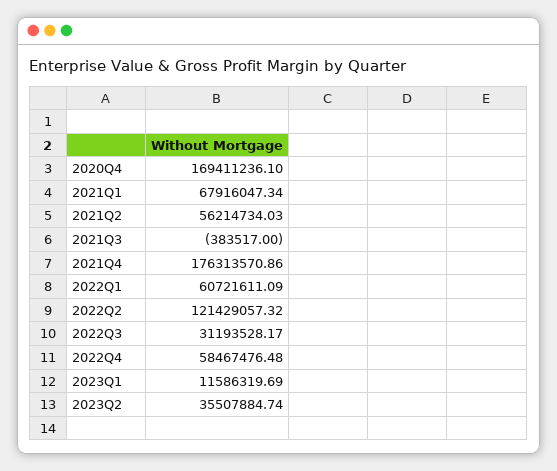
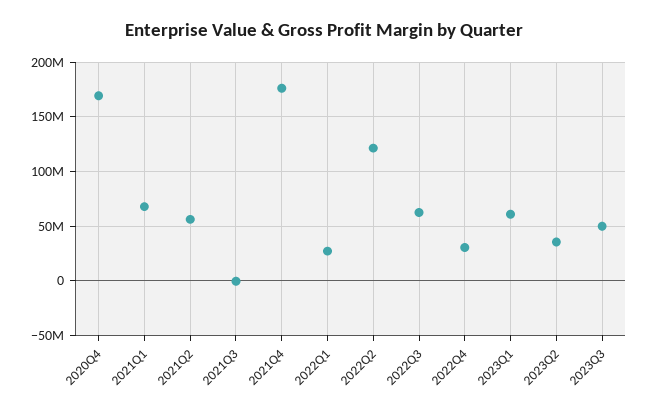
2022Q1: 60721611.09 -> 30000000
2022Q3: 31193528.17 -> 60000000
2022Q4: 58467476.48 -> 30000000
2023Q1: 11586319.69 -> 60000000
2023Q3: none -> 50000000

